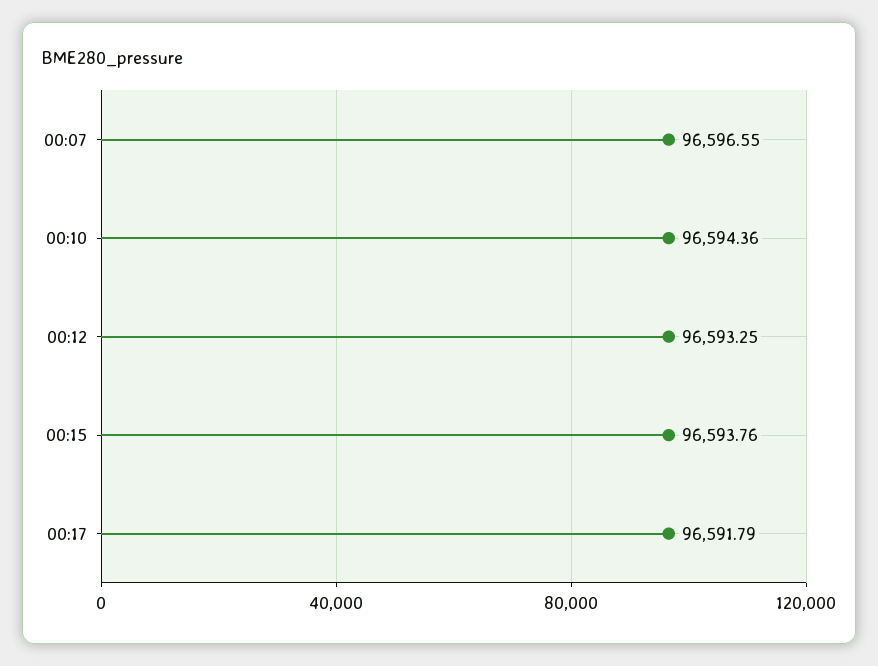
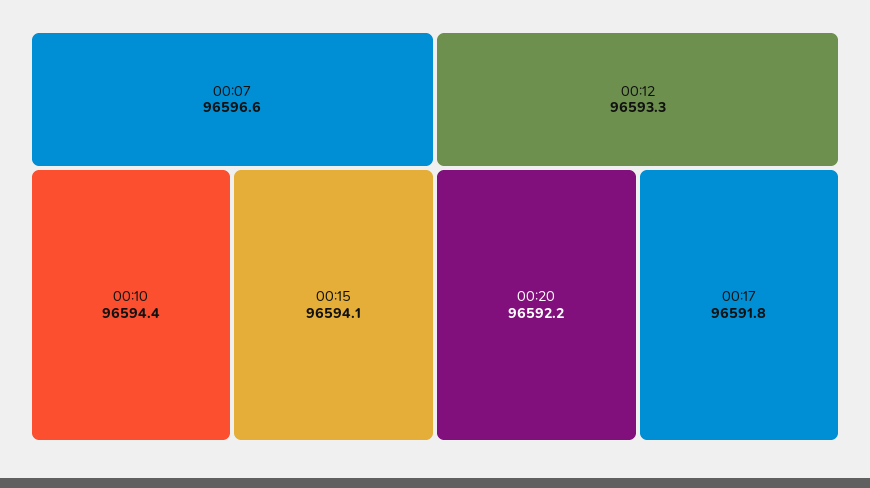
00:15: 96593.76 -> 96594.1
00:20: none -> 96592.2

